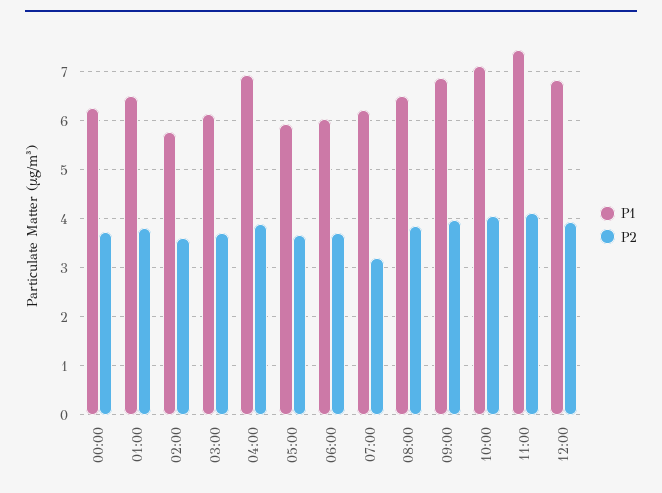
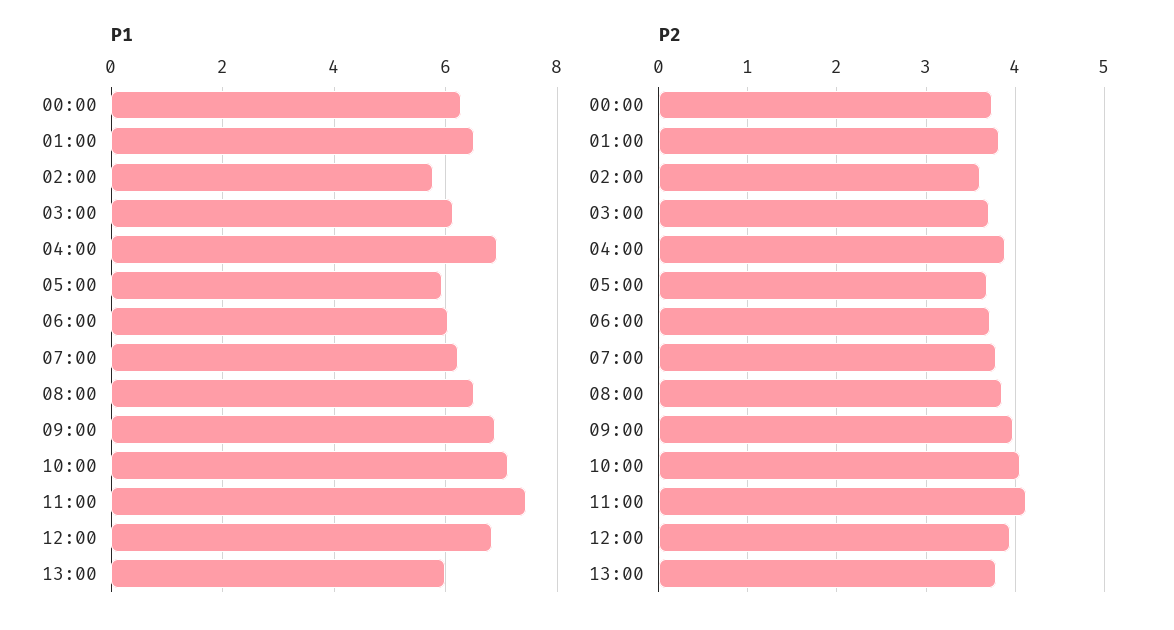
P2, 07:00: 3.2 -> 3.8
P1, 13:00: none -> 6
P2, 13:00: none -> 3.8

